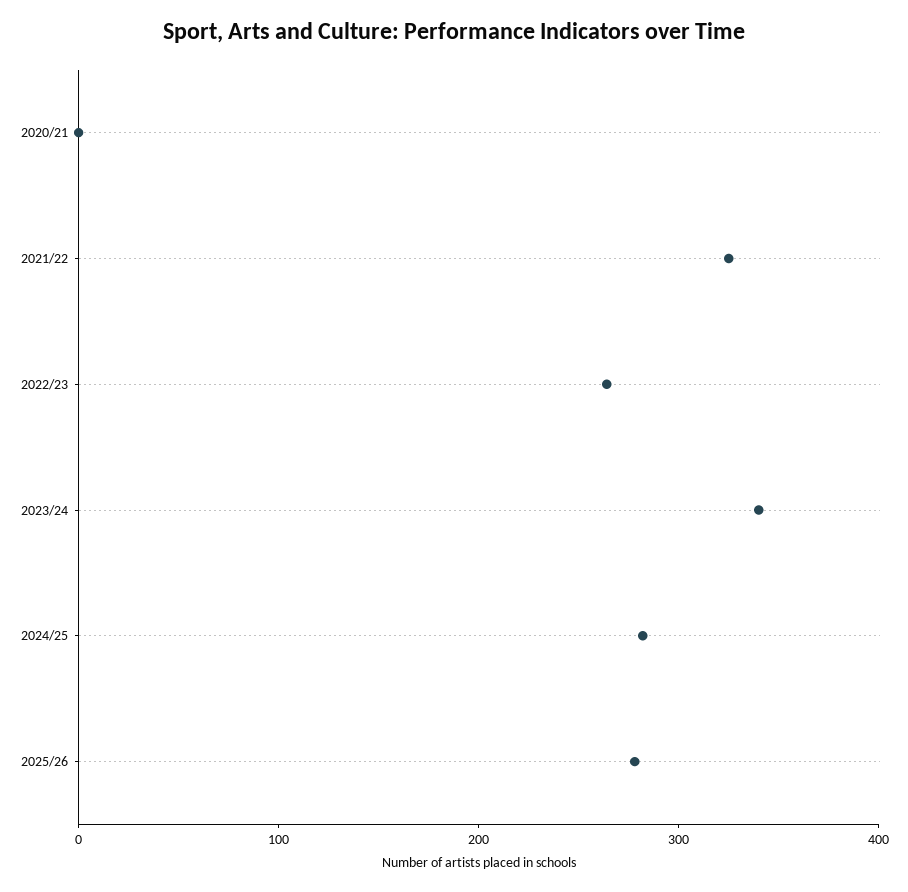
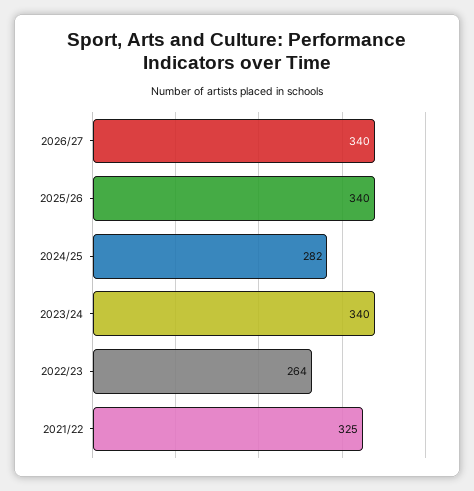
2020/21: 0 -> none
2025/26: 280 -> 340
2026/27: none -> 340

